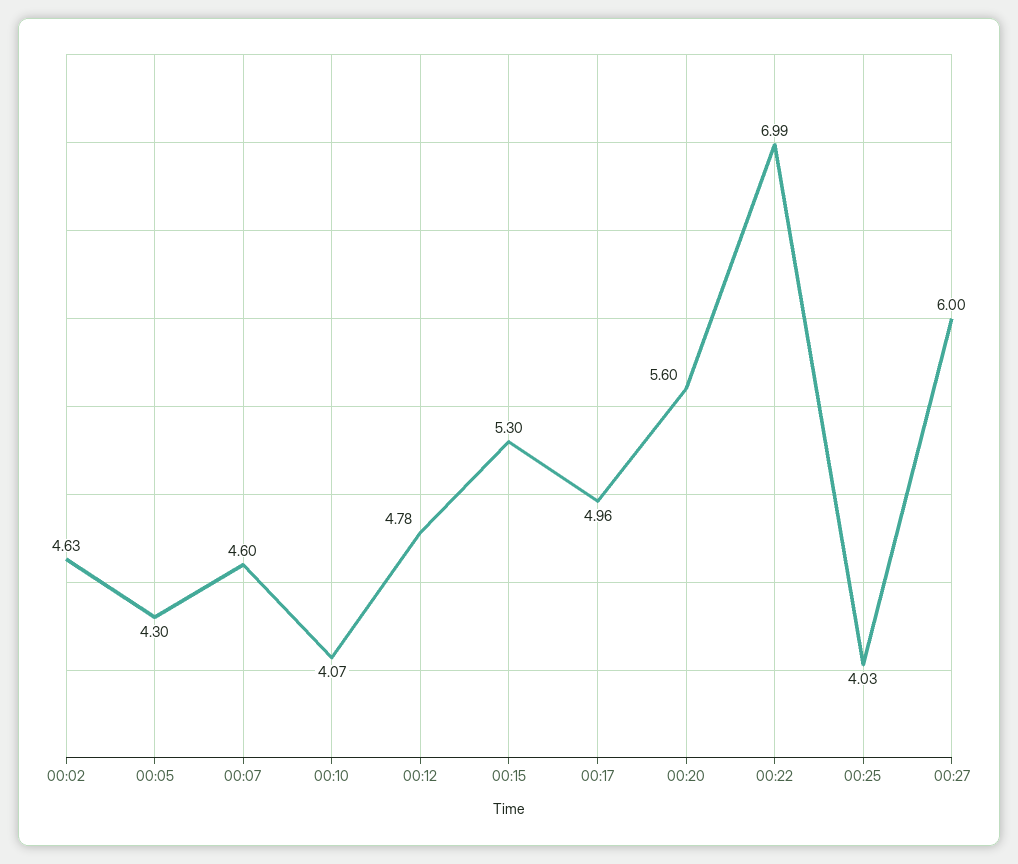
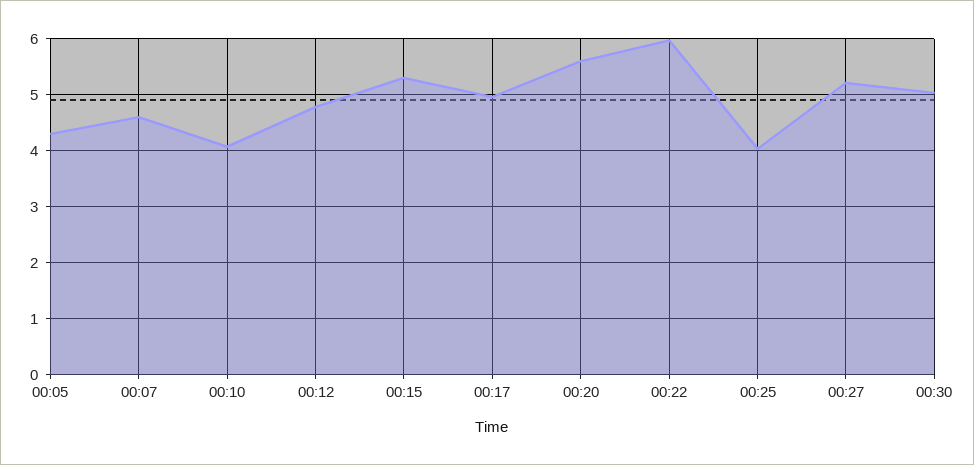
00:02: 4.63 -> none
00:22: 6.99 -> 6
00:27: 6 -> 5.2
00:30: none -> 5

